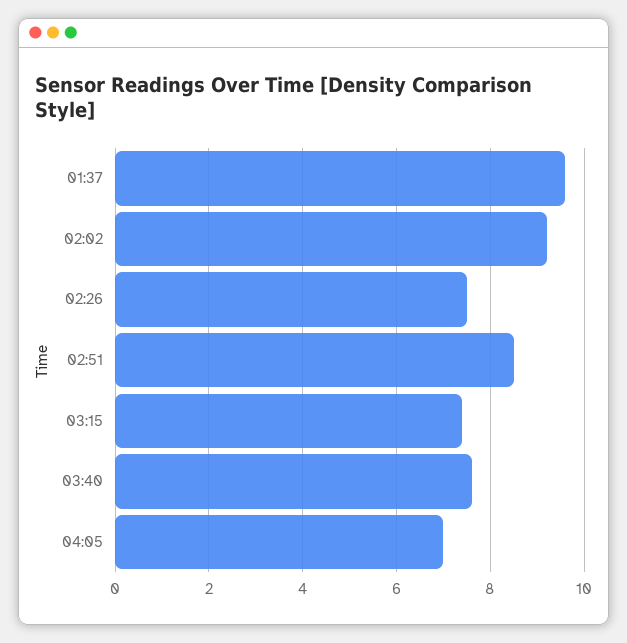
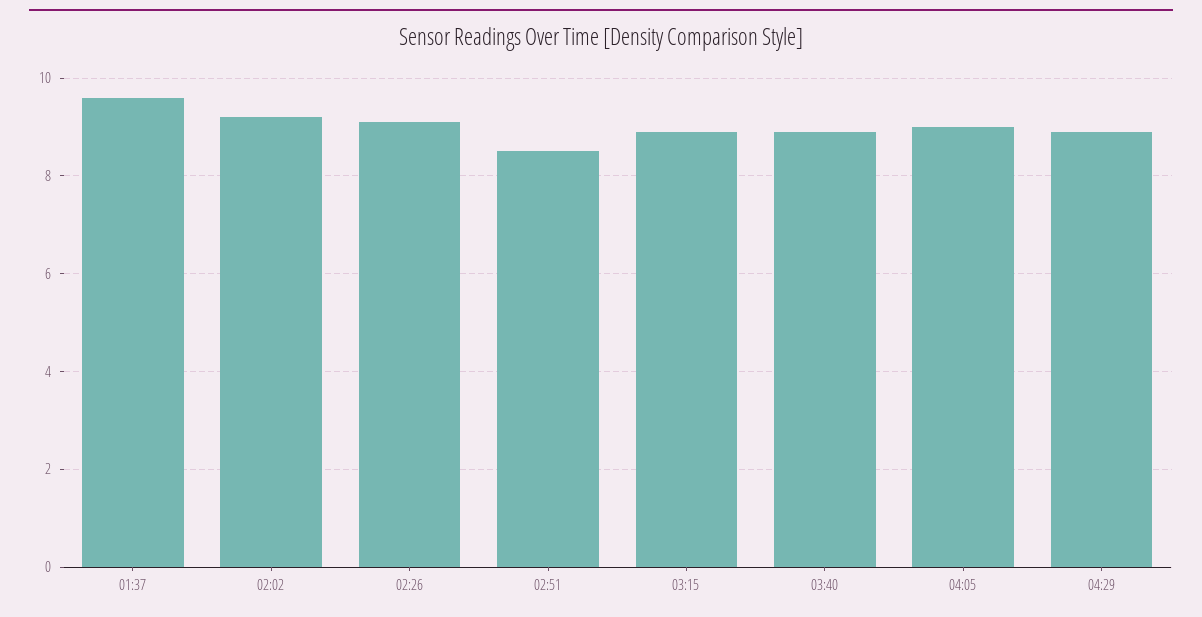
02:26: 7.5 -> 9
03:15: 7.5 -> 9
03:40: 7.5 -> 9
04:05: 7 -> 9
04:29: none -> 9

